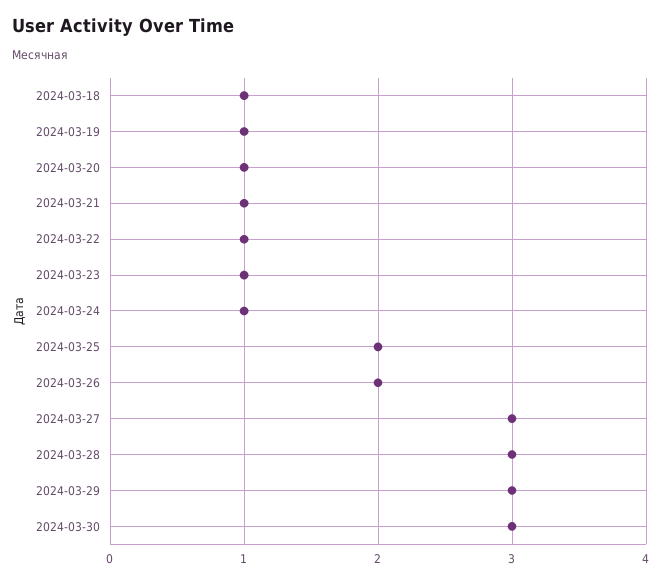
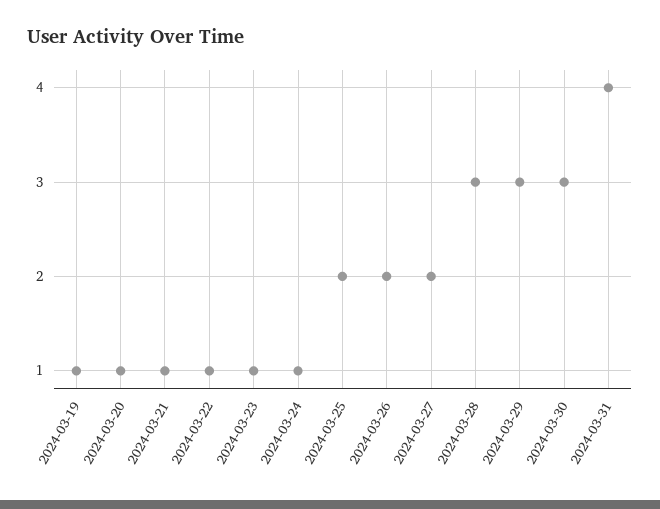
2024-03-18: 1 -> none
2024-03-27: 3 -> 2
2024-03-31: none -> 4

